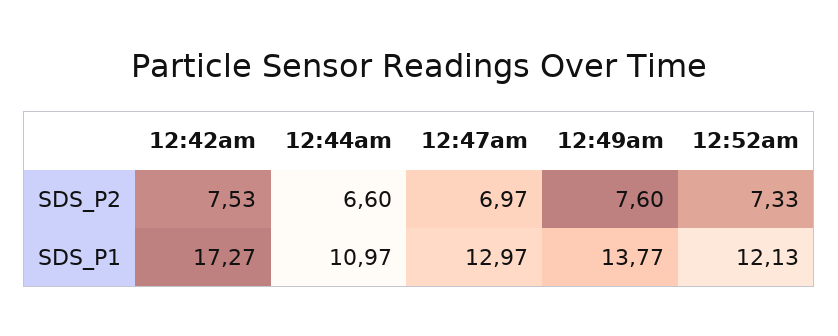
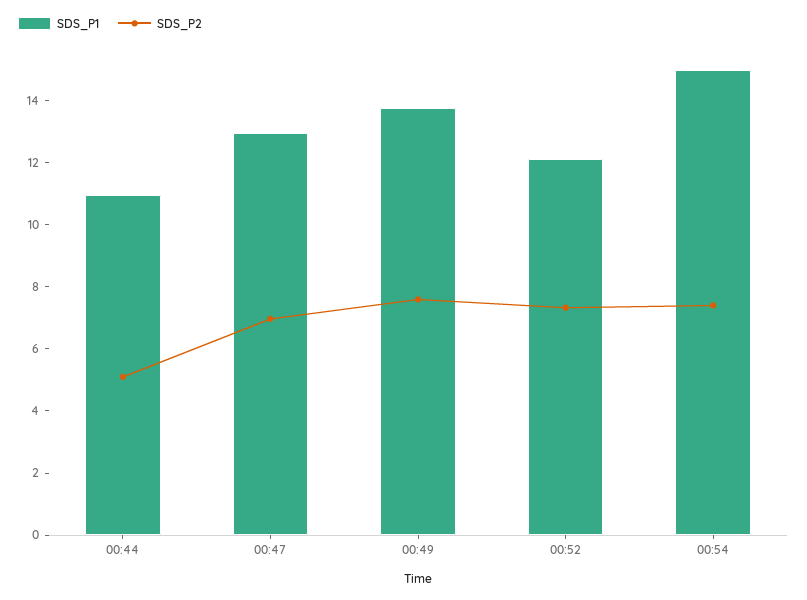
SDS_P2, 12:42am: 7.53 -> none
SDS_P2, 12:44am: 6.6 -> 5
SDS_P1, 12:42am: 17.27 -> none
SDS_P1, 00:54: none -> 15
SDS_P2, 00:54: none -> 7.5

